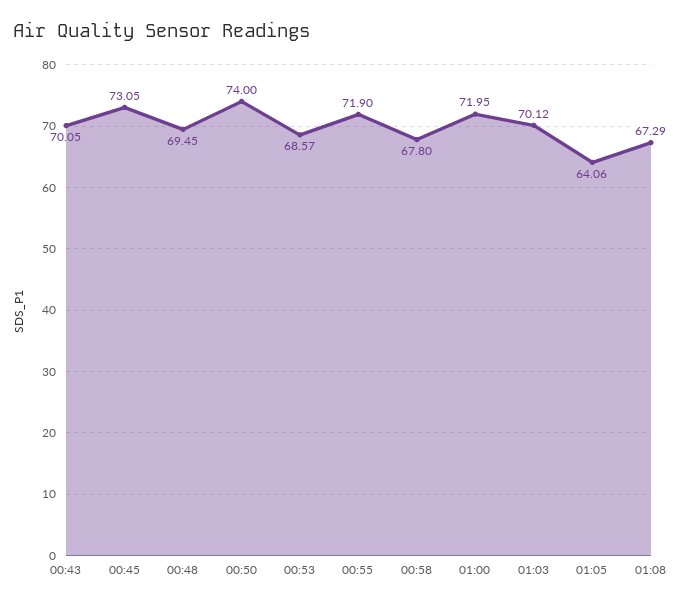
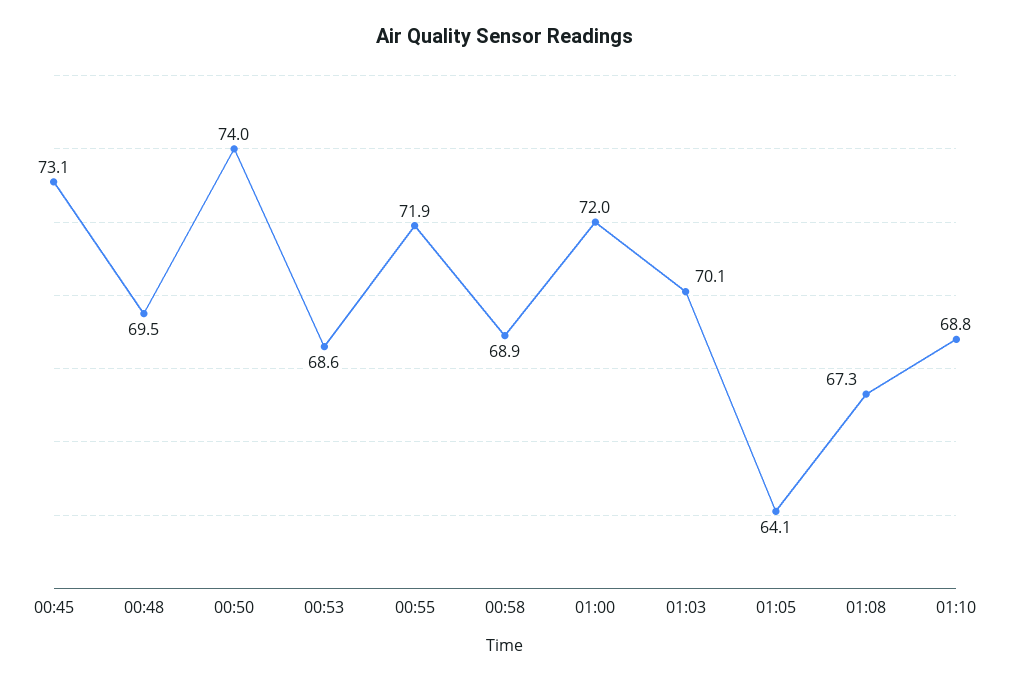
00:43: 70.05 -> none
00:58: 67.8 -> 68.9
01:10: none -> 68.8

